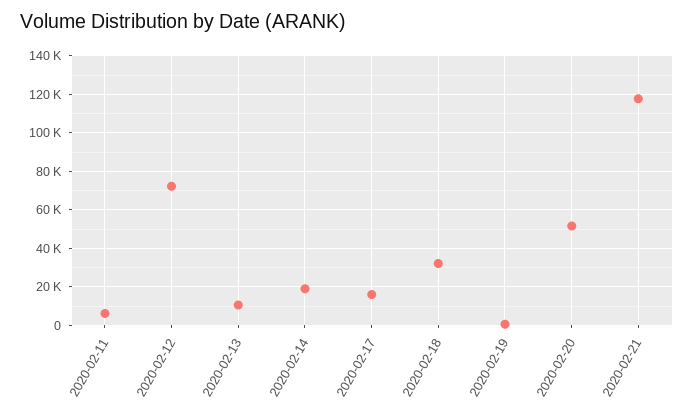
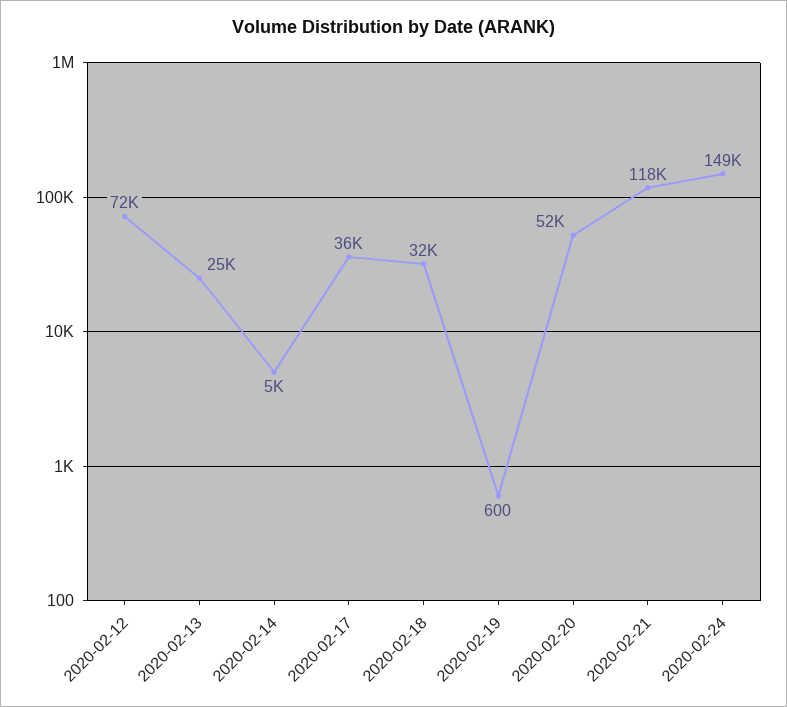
2020-02-11: 5000 -> none
2020-02-13: 10000 -> 25000
2020-02-14: 20000 -> 5000
2020-02-17: 15000 -> 36000
2020-02-24: none -> 149000

